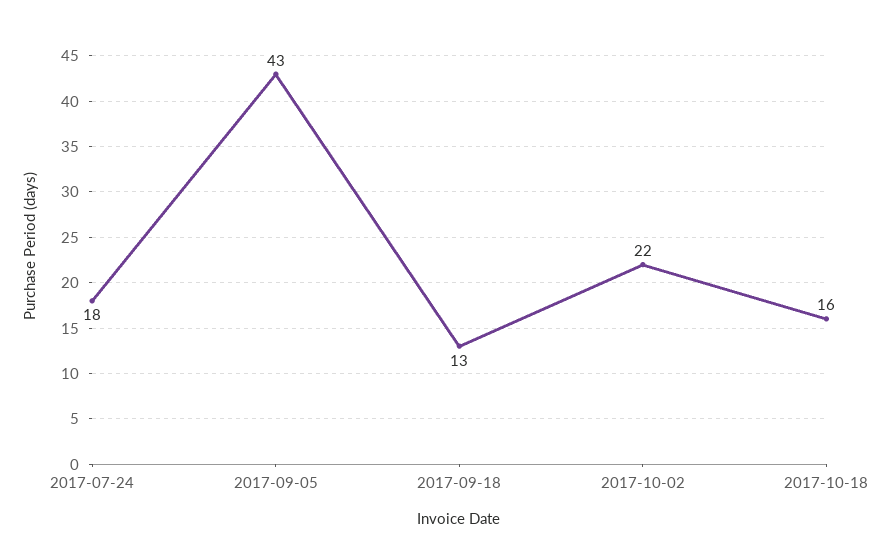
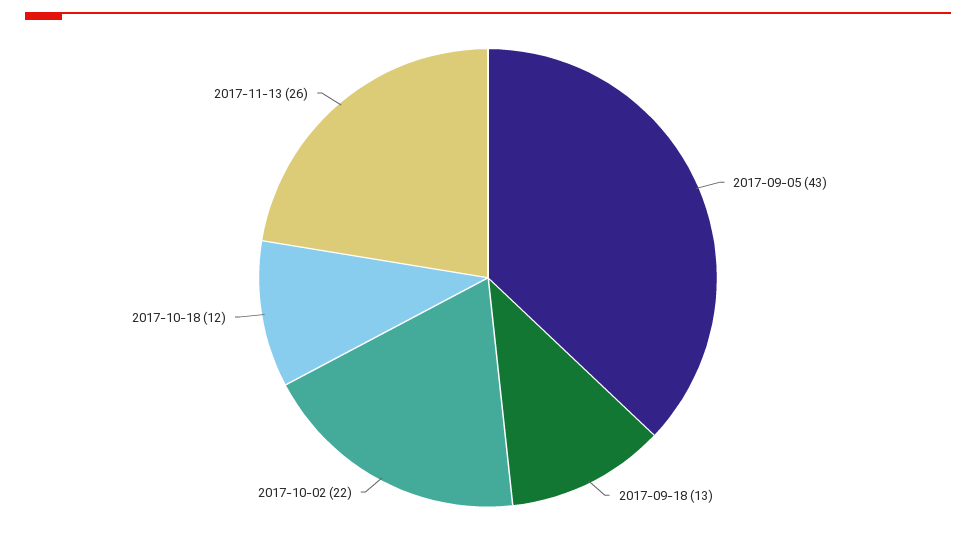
2017-07-24: 18 -> none
2017-10-18: 16 -> 12
2017-11-13: none -> 26

